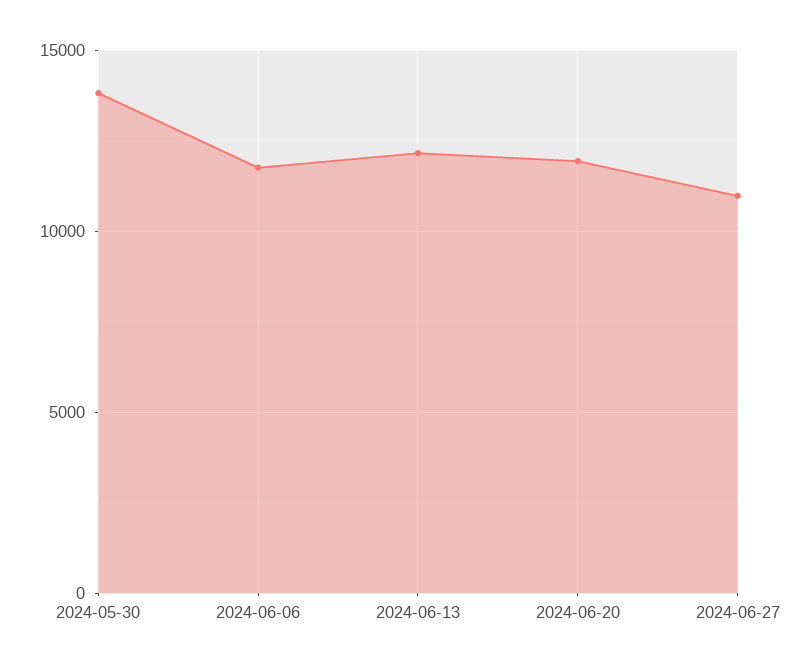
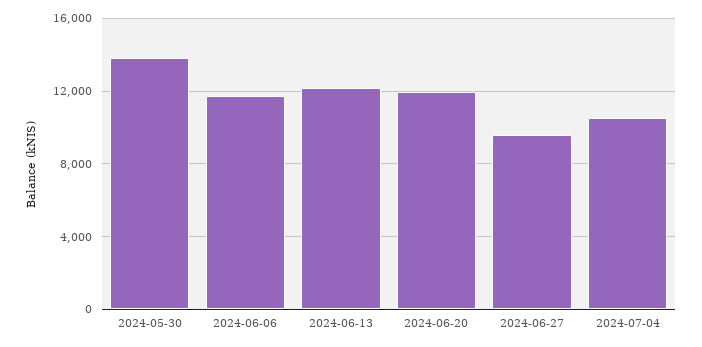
2024-06-27: 11000 -> 9500
2024-07-04: none -> 10500

